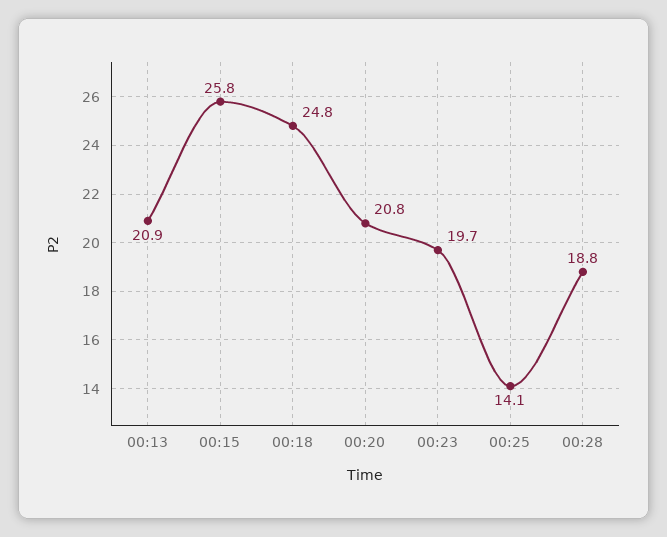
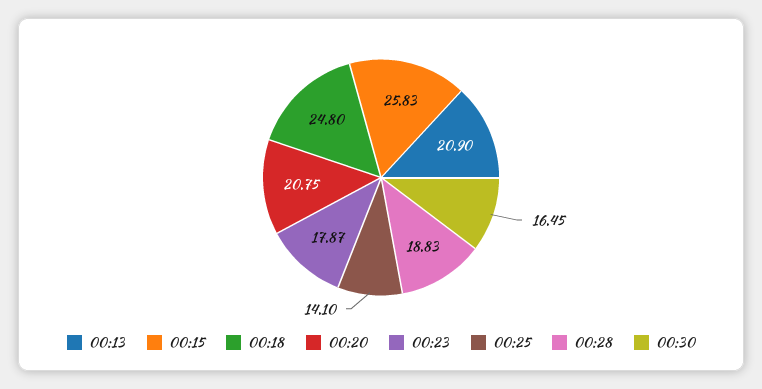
00:23: 19.7 -> 17.87
00:30: none -> 16.45

